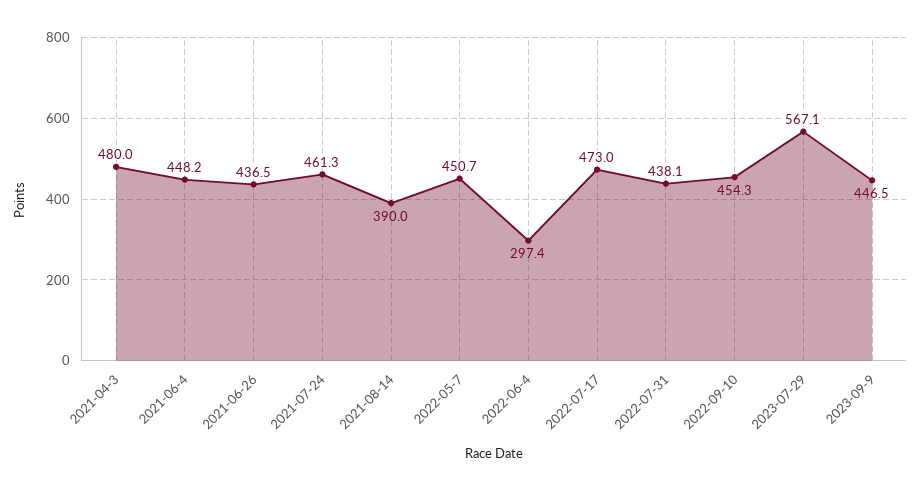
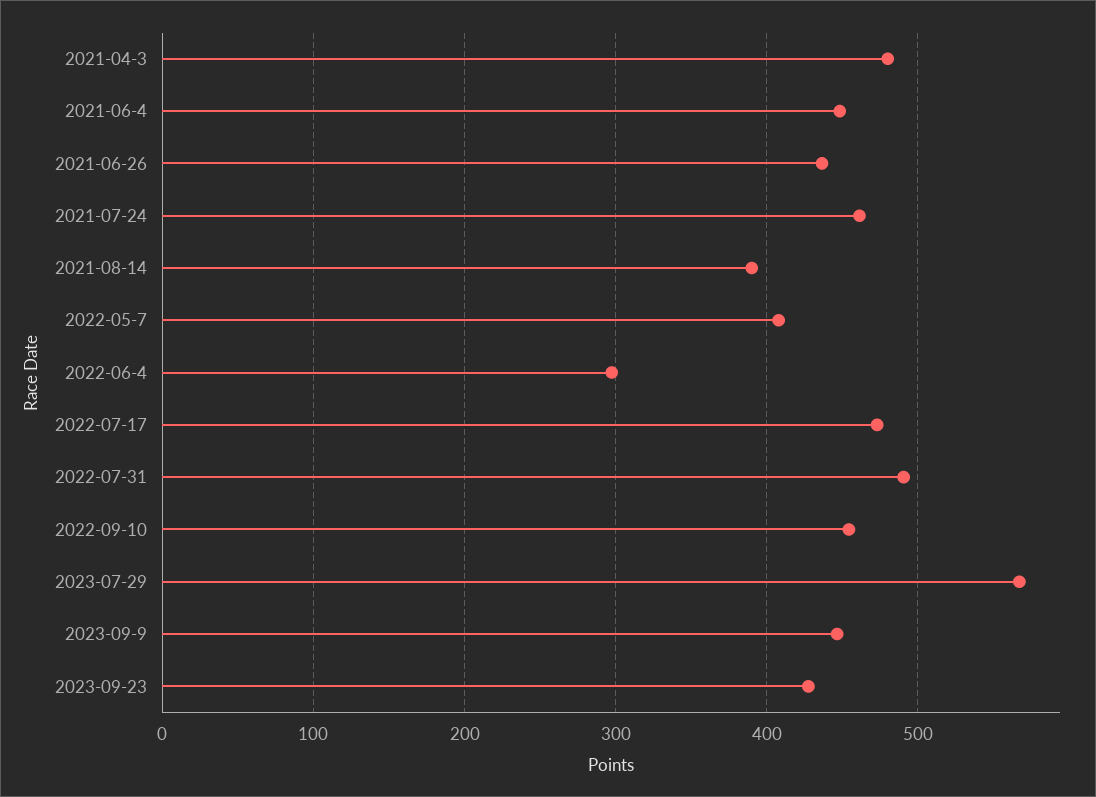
2022-05-7: 450.7 -> 410
2022-07-31: 438.1 -> 490
2023-09-23: none -> 430

